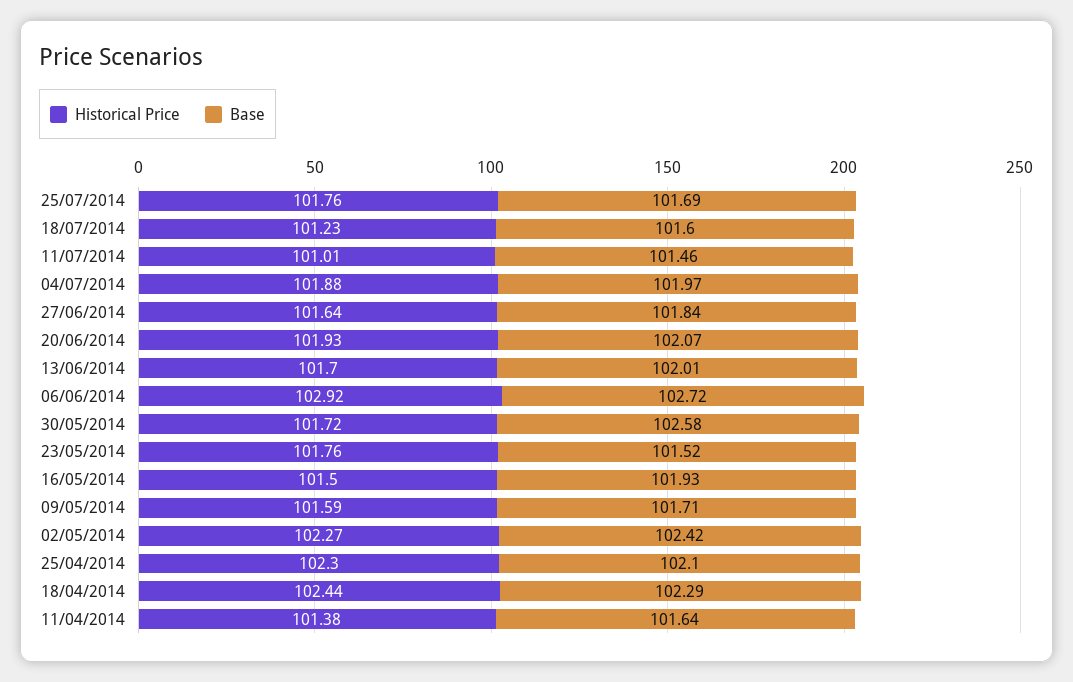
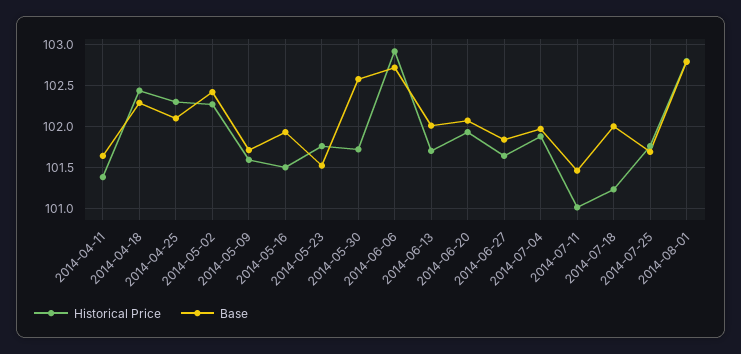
Base, 18/07/2014: 101.6 -> 102
Historical Price, 2014-08-01: none -> 102.8
Base, 2014-08-01: none -> 102.8

